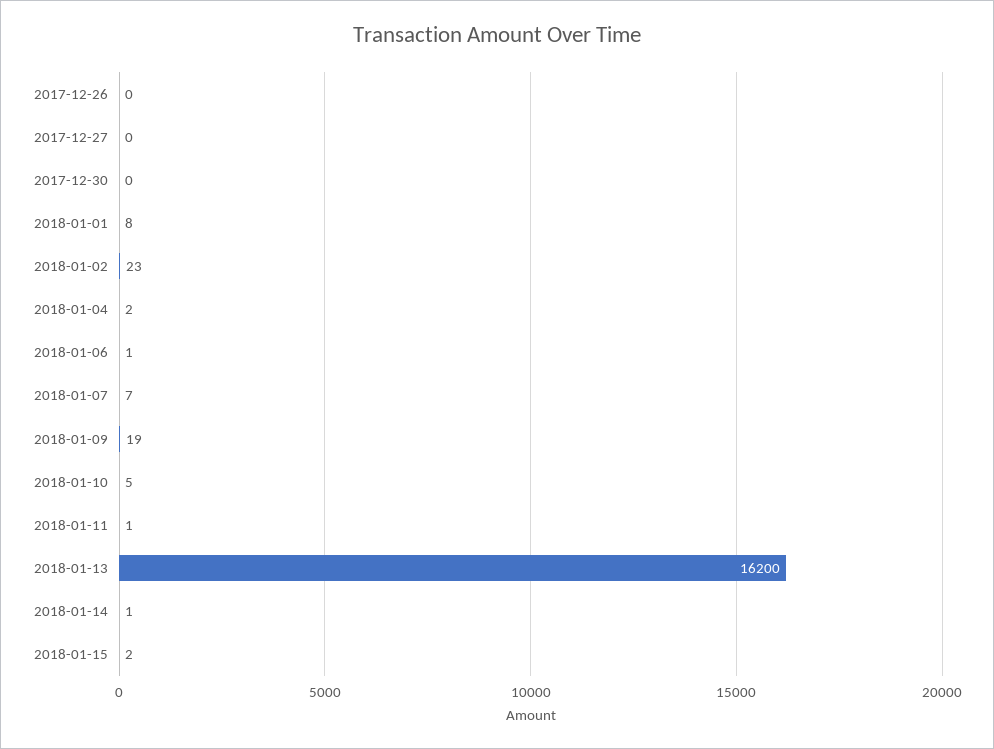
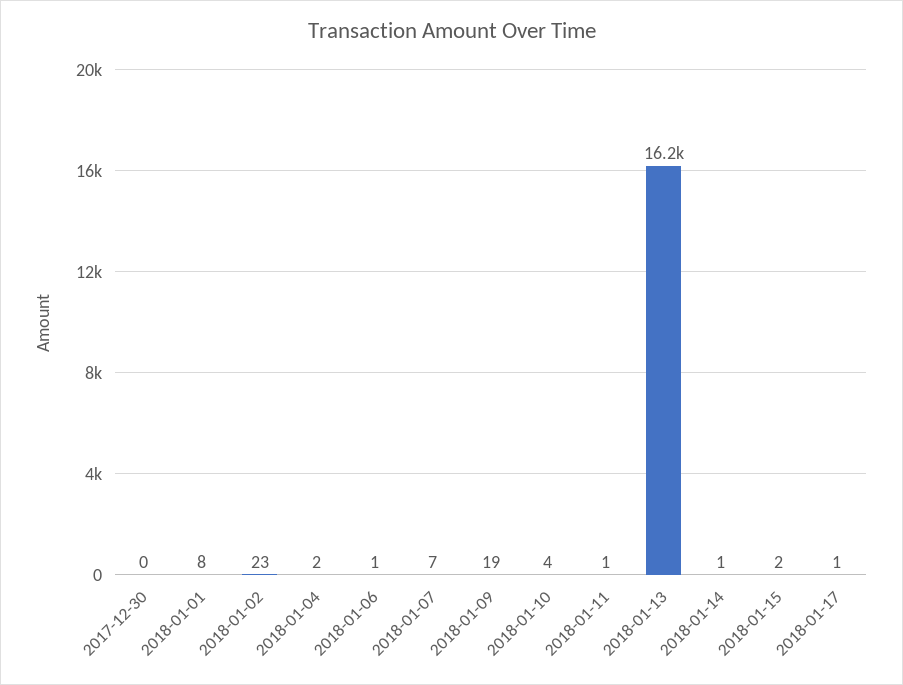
2017-12-26: 0 -> none
2017-12-27: 0 -> none
2018-01-10: 5 -> 4
2018-01-17: none -> 1

